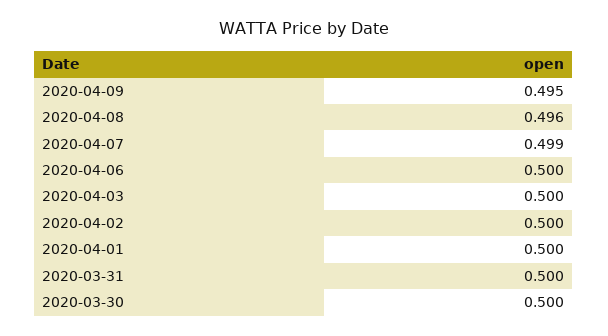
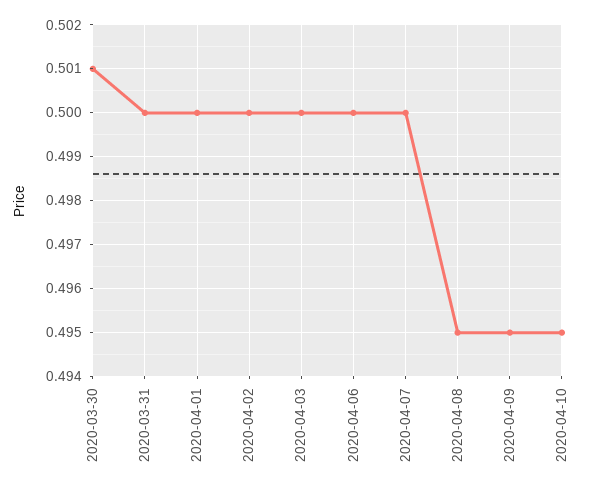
2020-04-08: 0.496 -> 0.495
2020-04-07: 0.499 -> 0.5
2020-03-30: 0.5 -> 0.501
2020-04-10: none -> 0.495

